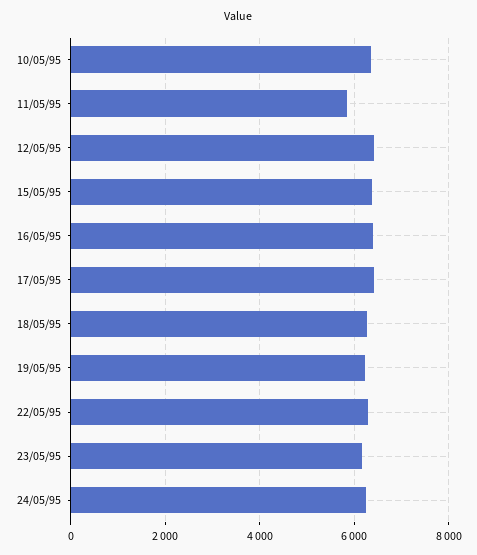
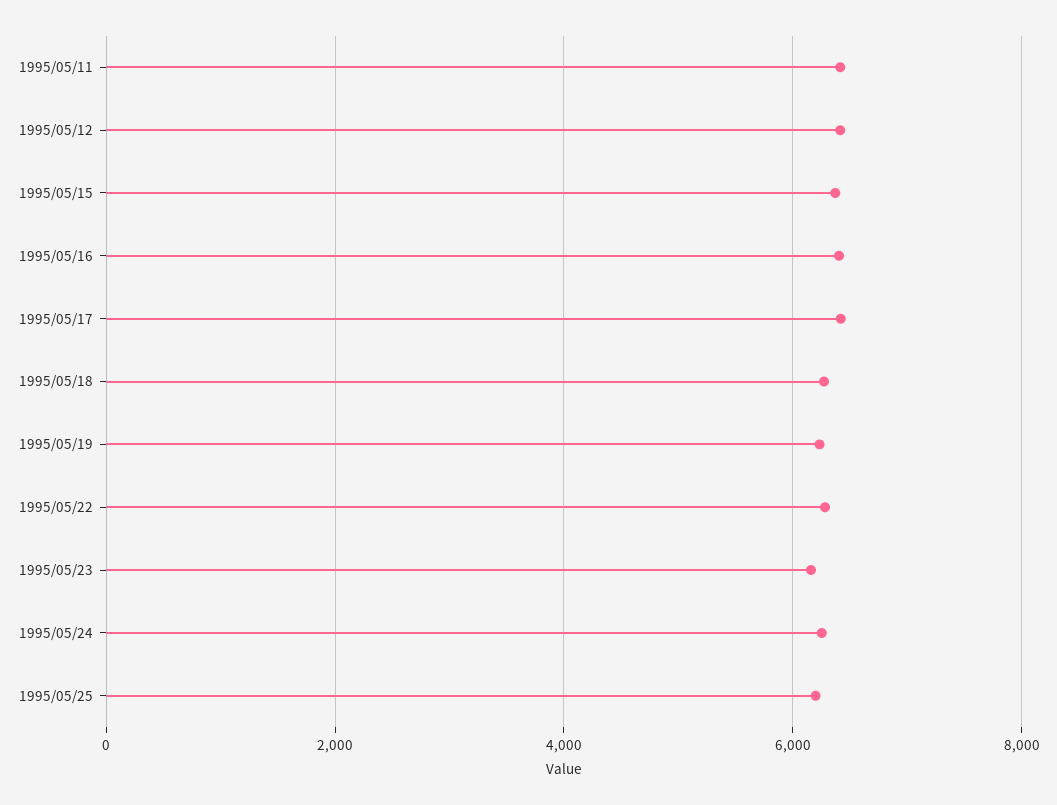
10/05/95: 6400 -> none
11/05/95: 5800 -> 6400
1995/05/25: none -> 6200

